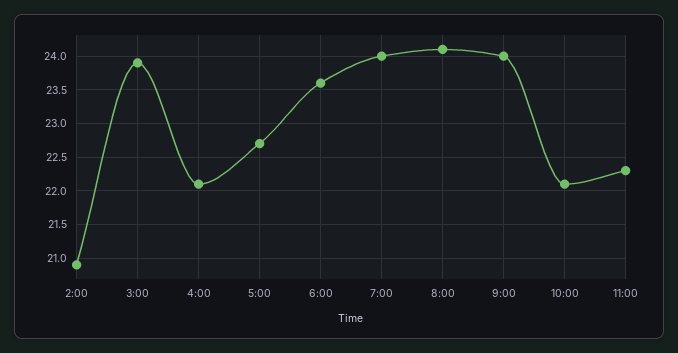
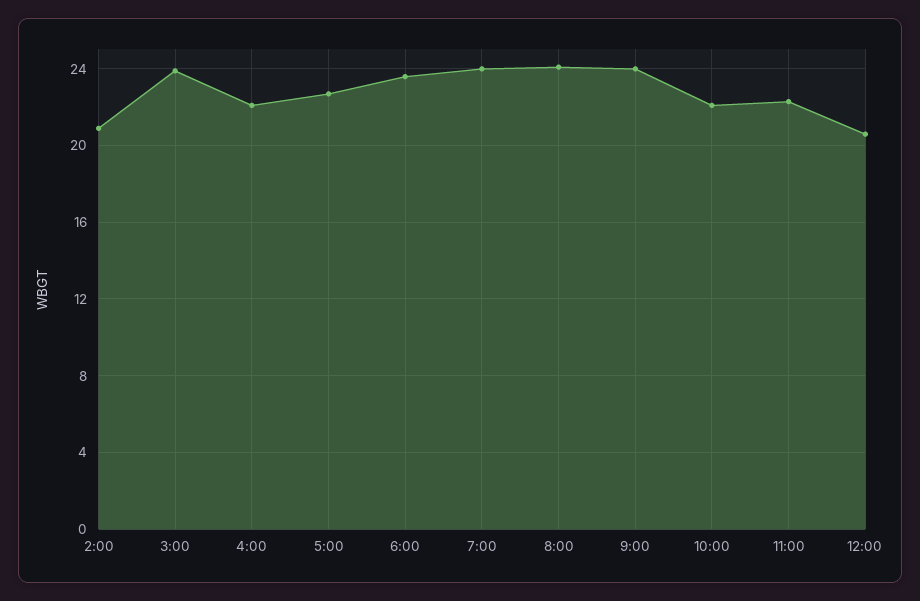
12:00: none -> 20.5

